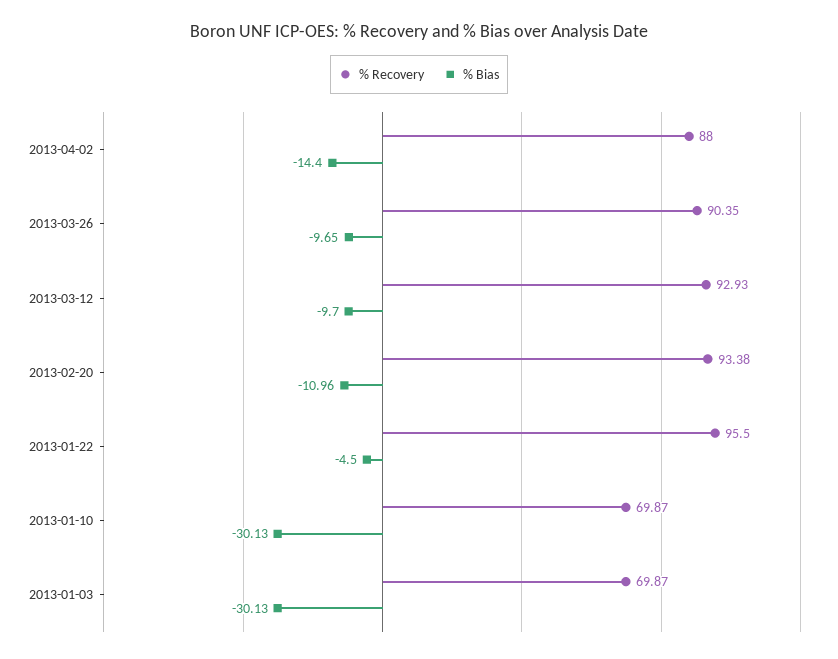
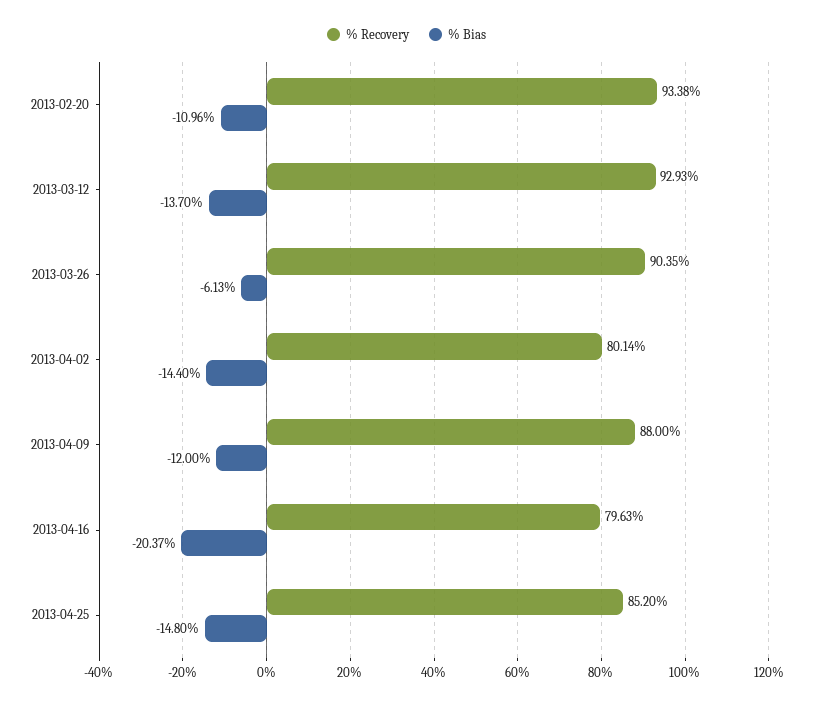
% Recovery, 2013-04-02: 88 -> 80.14
% Bias, 2013-03-26: -9.65 -> -6.13
% Bias, 2013-03-12: -9.7 -> -13.7
% Recovery, 2013-01-22: 95.5 -> none
% Bias, 2013-01-22: -4.5 -> none
% Recovery, 2013-01-10: 69.87 -> none
% Bias, 2013-01-10: -30.13 -> none
% Recovery, 2013-01-03: 69.87 -> none
% Bias, 2013-01-03: -30.13 -> none
% Recovery, 2013-04-09: none -> 88
% Bias, 2013-04-09: none -> -12
% Recovery, 2013-04-16: none -> 79.63
% Bias, 2013-04-16: none -> -20.37
% Recovery, 2013-04-25: none -> 85.2
% Bias, 2013-04-25: none -> -14.8

